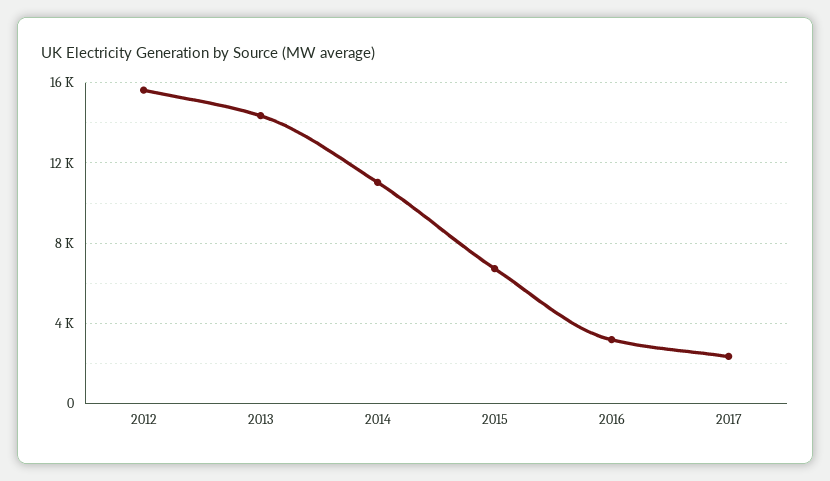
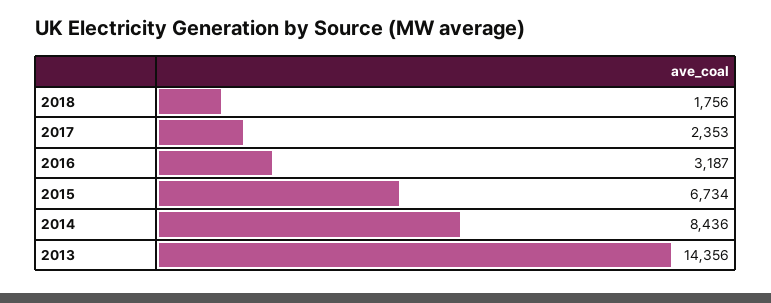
2012: 15500 -> none
2014: 11000 -> 8436
2018: none -> 1756

